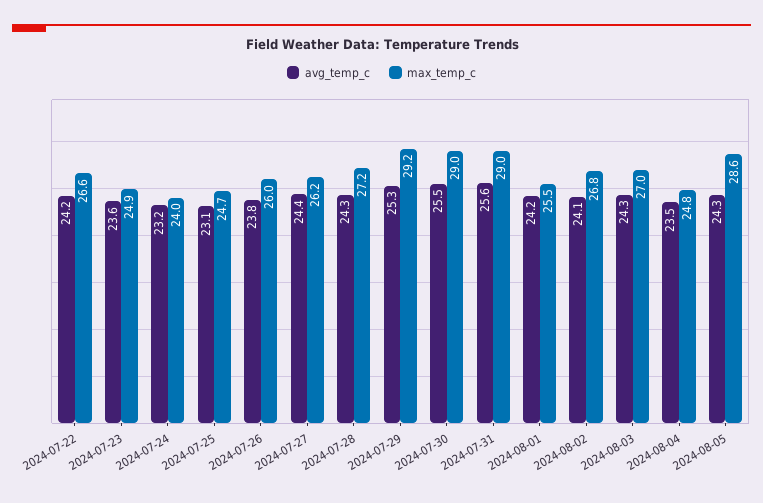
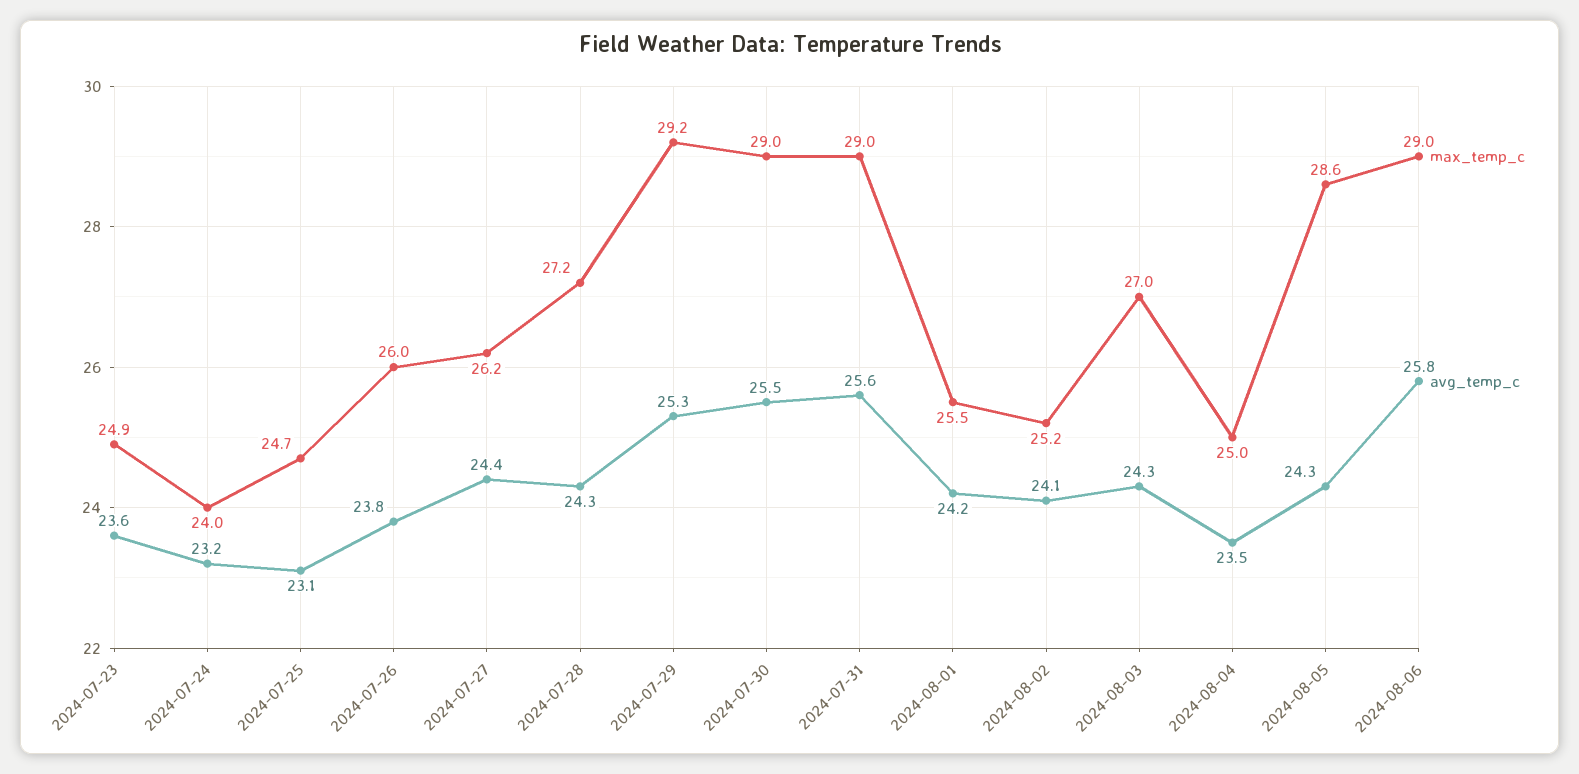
avg_temp_c, 2024-07-22: 24.2 -> none
max_temp_c, 2024-07-22: 26.6 -> none
max_temp_c, 2024-08-02: 26.8 -> 25.2
max_temp_c, 2024-08-04: 24.8 -> 25
max_temp_c, 2024-08-06: none -> 29
avg_temp_c, 2024-08-06: none -> 25.8

